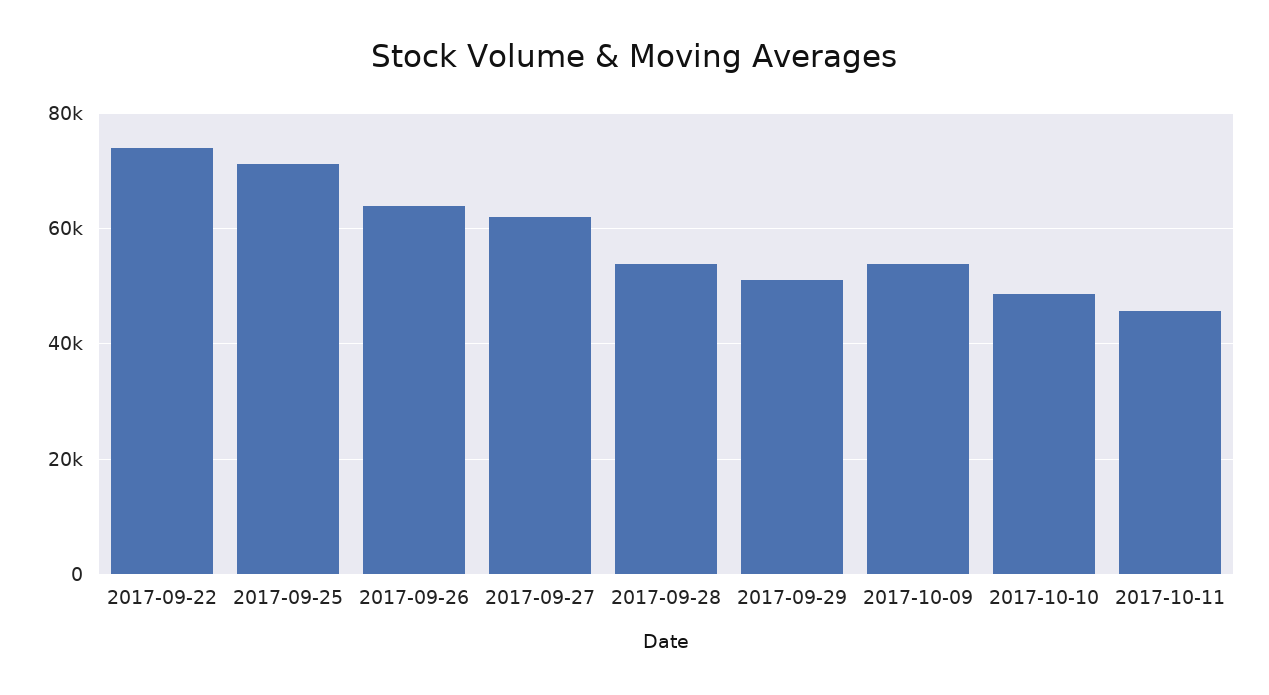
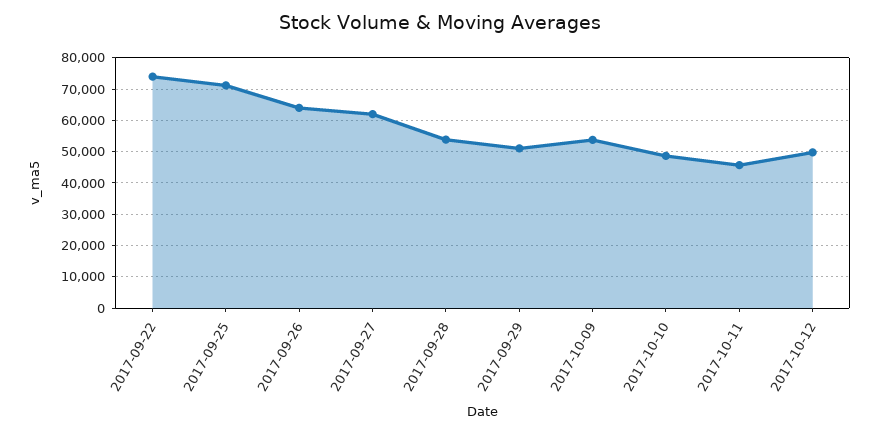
2017-10-12: none -> 50000

